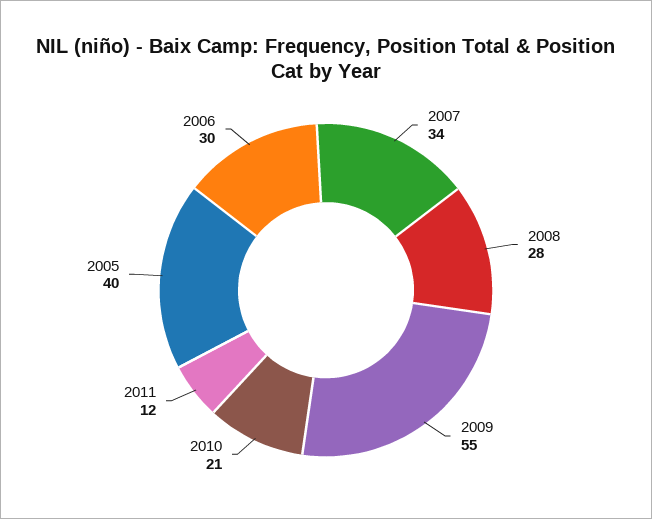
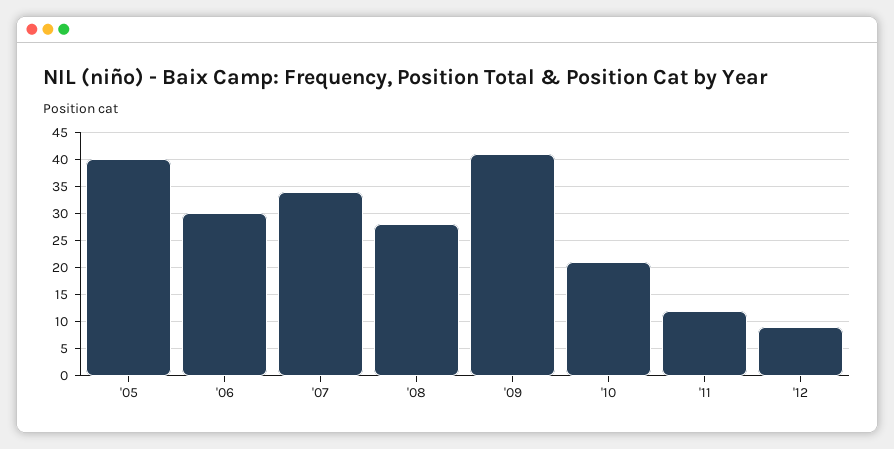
2009: 55 -> 40
'12: none -> 10

